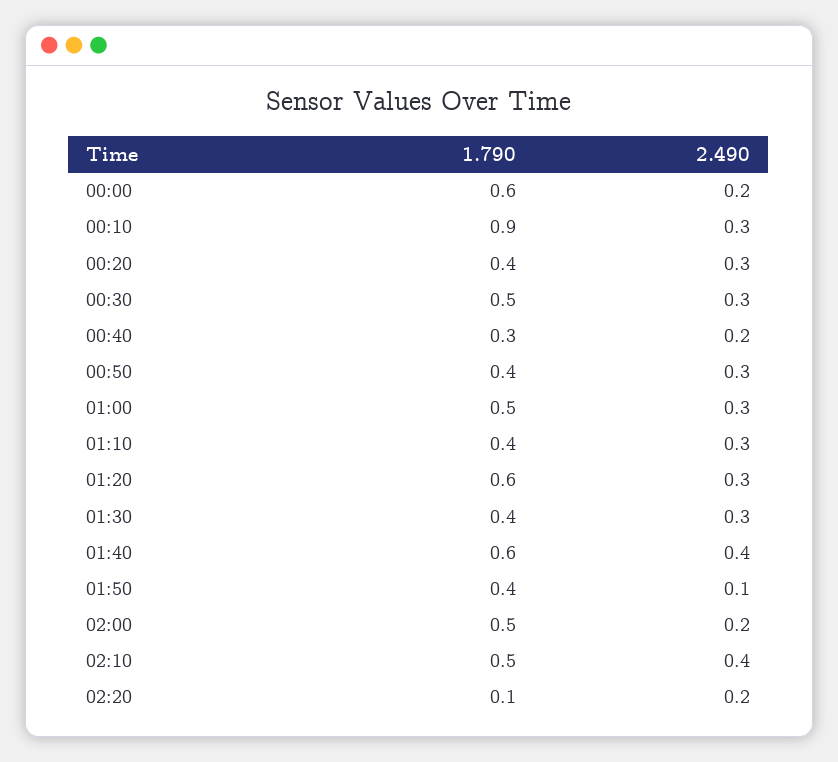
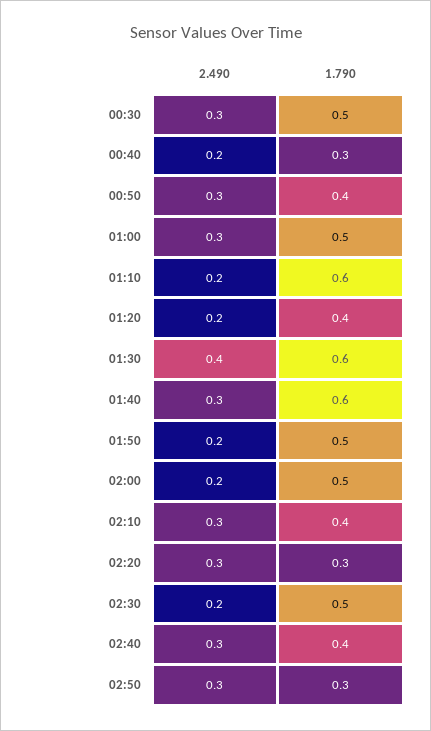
1.790, 00:00: 0.6 -> none
2.490, 00:00: 0.2 -> none
1.790, 00:10: 0.9 -> none
2.490, 00:10: 0.3 -> none
1.790, 00:20: 0.4 -> none
2.490, 00:20: 0.3 -> none
1.790, 01:10: 0.4 -> 0.6
2.490, 01:10: 0.3 -> 0.2
1.790, 01:20: 0.6 -> 0.4
2.490, 01:20: 0.3 -> 0.2
1.790, 01:30: 0.4 -> 0.6
2.490, 01:30: 0.3 -> 0.4
2.490, 01:40: 0.4 -> 0.3
1.790, 01:50: 0.4 -> 0.5
2.490, 01:50: 0.1 -> 0.2
1.790, 02:10: 0.5 -> 0.4
2.490, 02:10: 0.4 -> 0.3
1.790, 02:20: 0.1 -> 0.3
2.490, 02:20: 0.2 -> 0.3
2.490, 02:30: none -> 0.2
1.790, 02:30: none -> 0.5
2.490, 02:40: none -> 0.3
1.790, 02:40: none -> 0.4
2.490, 02:50: none -> 0.3
1.790, 02:50: none -> 0.3

